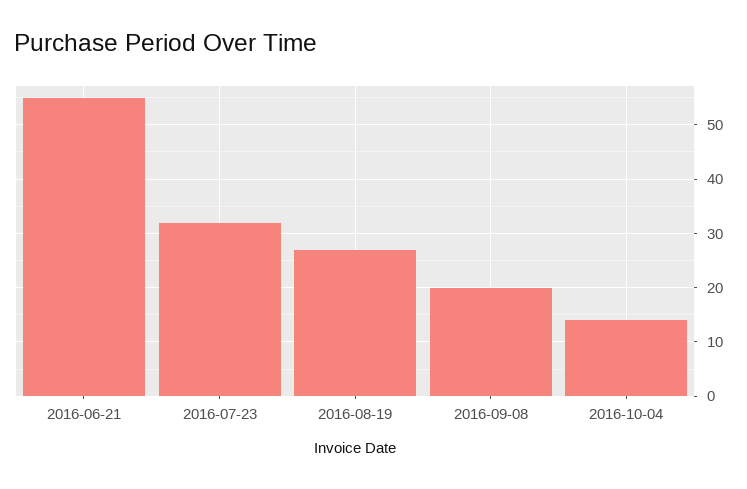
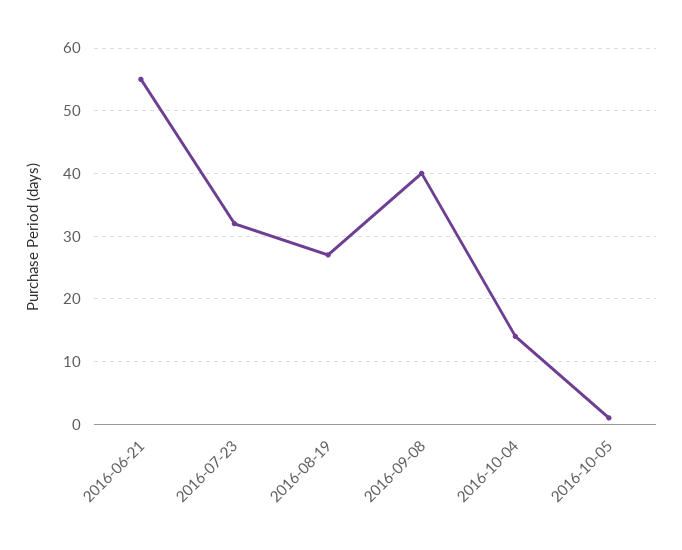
2016-09-08: 20 -> 40
2016-10-05: none -> 1

